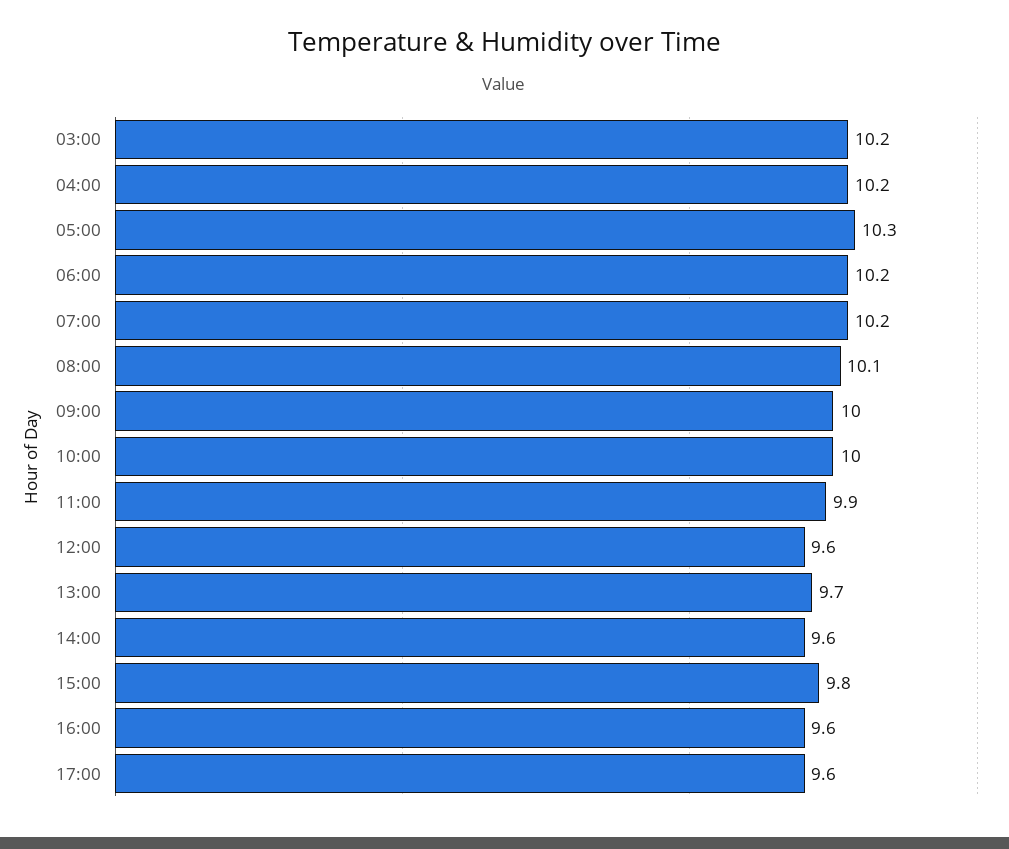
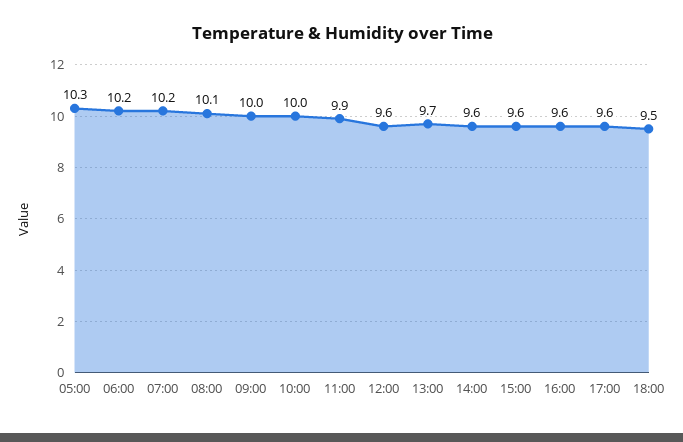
03:00: 10.2 -> none
04:00: 10.2 -> none
15:00: 9.8 -> 9.6
18:00: none -> 9.5

